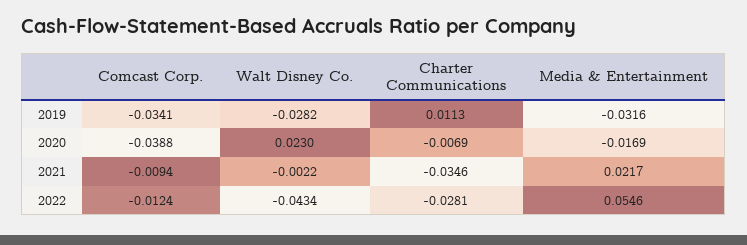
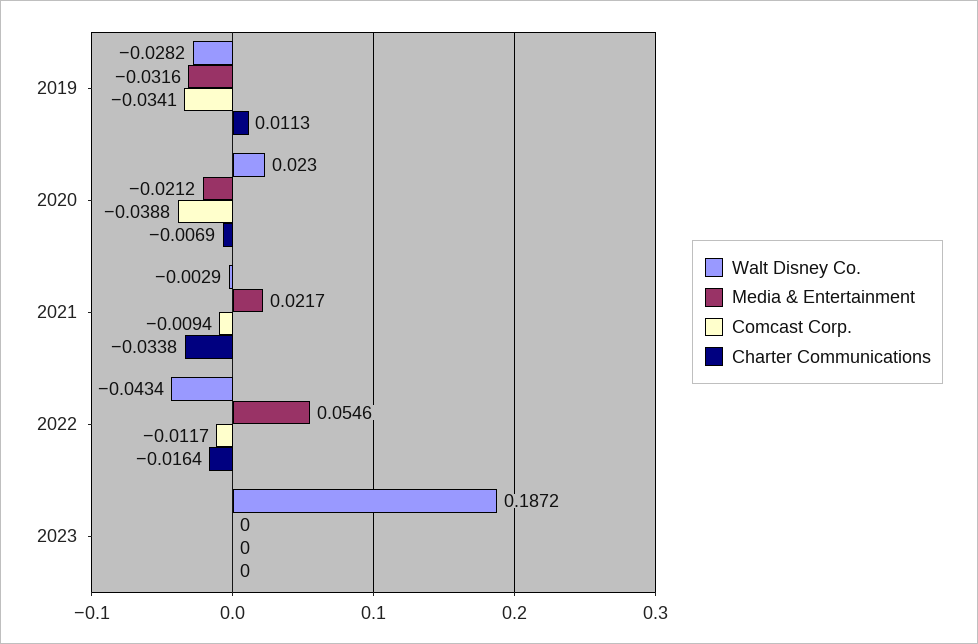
Media & Entertainment, 2020: -0.0169 -> -0.0212
Walt Disney Co., 2021: -0.0022 -> -0.0029
Charter Communications, 2021: -0.0346 -> -0.0338
Comcast Corp., 2022: -0.0124 -> -0.0117
Charter Communications, 2022: -0.0281 -> -0.0164
Walt Disney Co., 2023: none -> 0.1872
Media & Entertainment, 2023: none -> 0
Comcast Corp., 2023: none -> 0
Charter Communications, 2023: none -> 0

